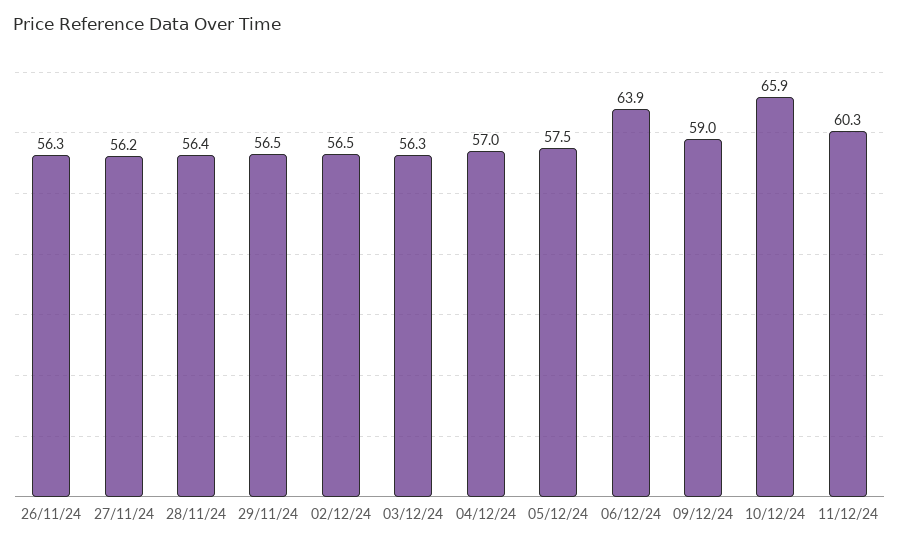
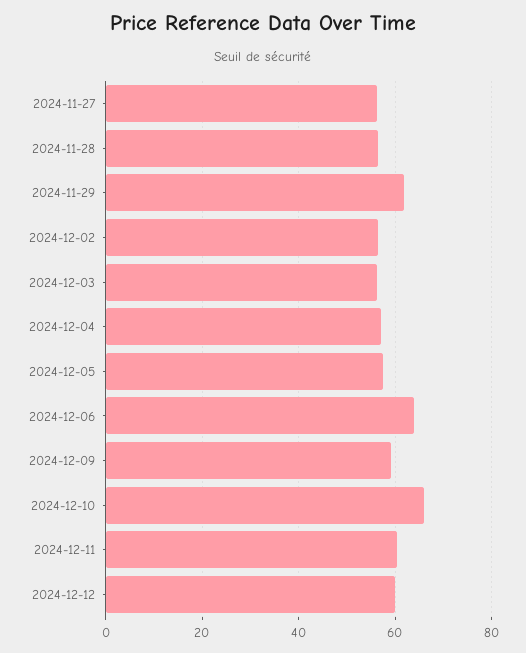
26/11/24: 56.3 -> none
29/11/24: 56.5 -> 62
2024-12-12: none -> 60

